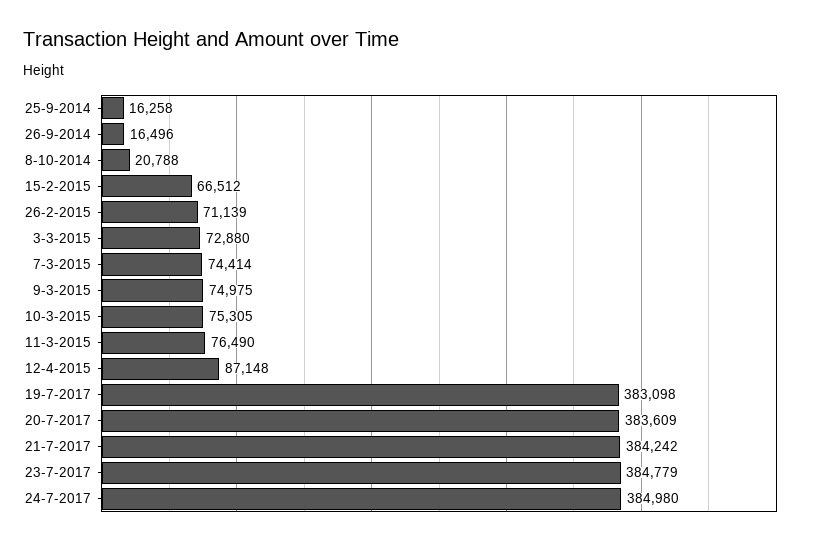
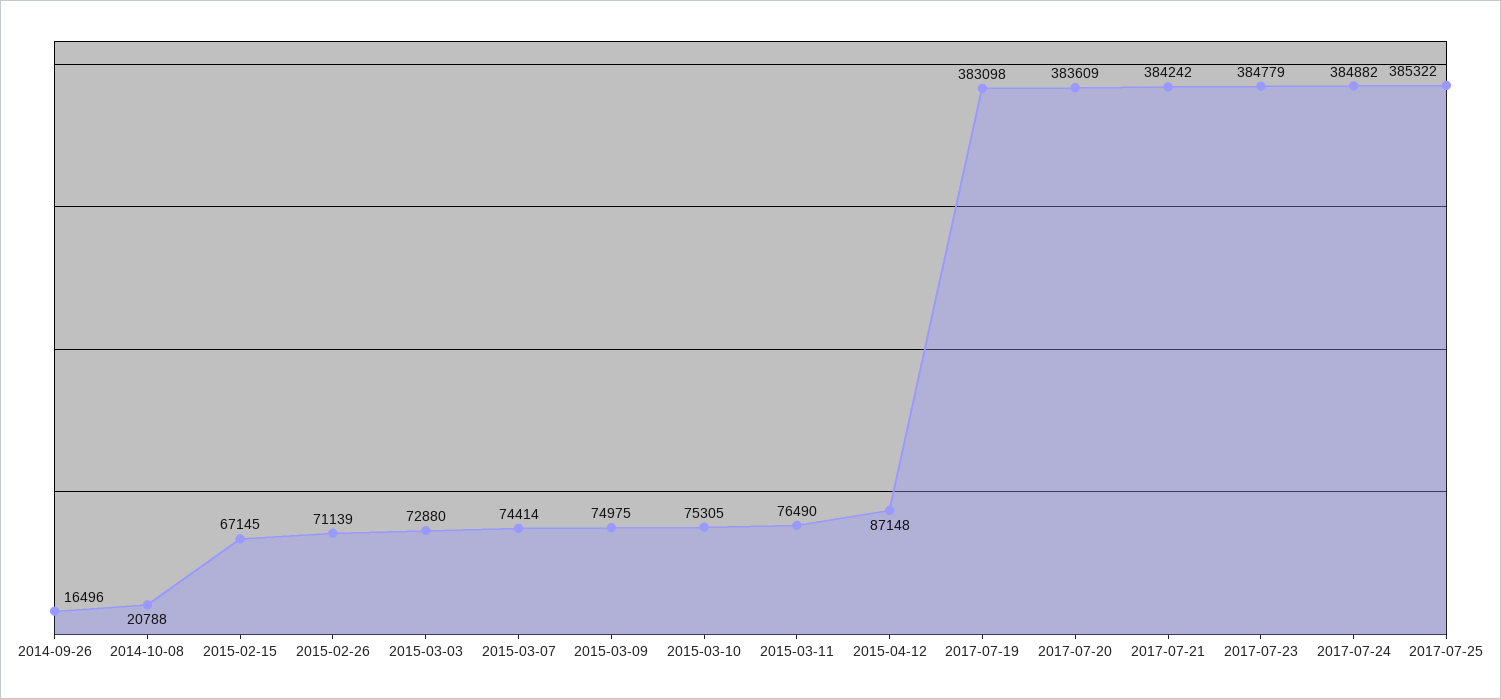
25-9-2014: 16258 -> none
15-2-2015: 66512 -> 67145
24-7-2017: 384980 -> 384882
2017-07-25: none -> 385322

